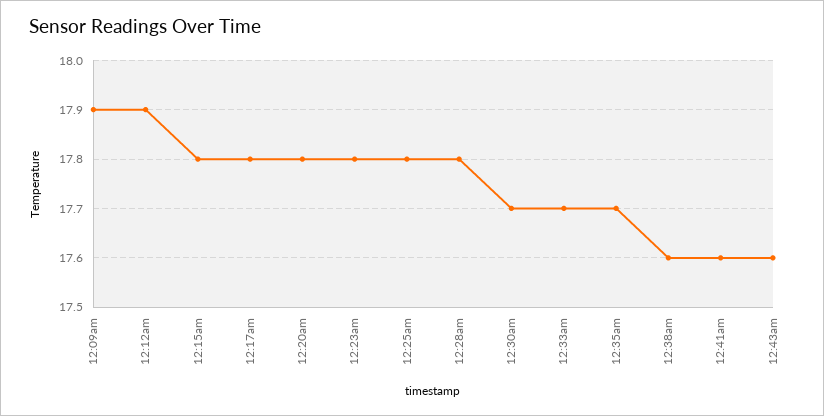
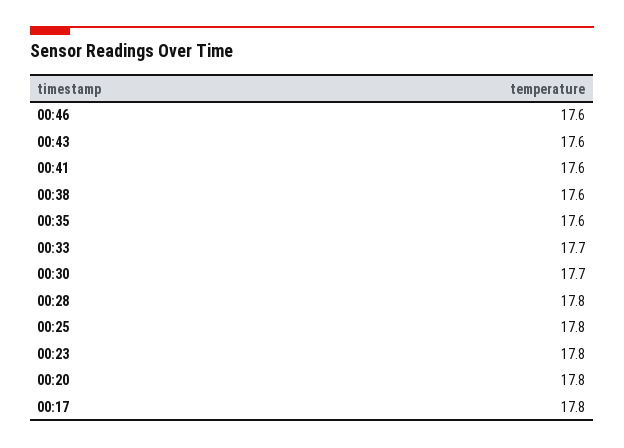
12:09am: 17.9 -> none
12:12am: 17.9 -> none
12:15am: 17.8 -> none
12:35am: 17.7 -> 17.6
00:46: none -> 17.6

